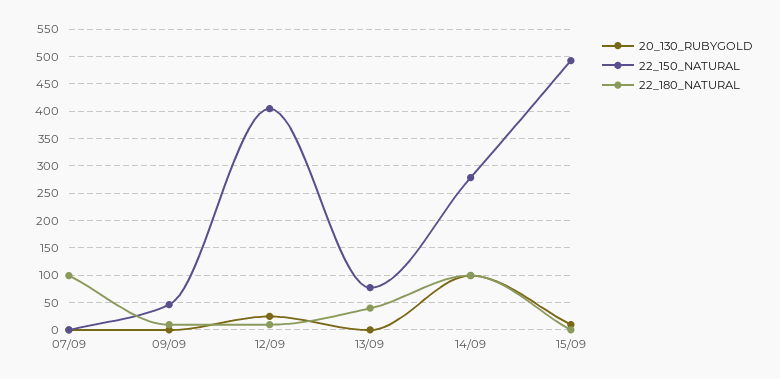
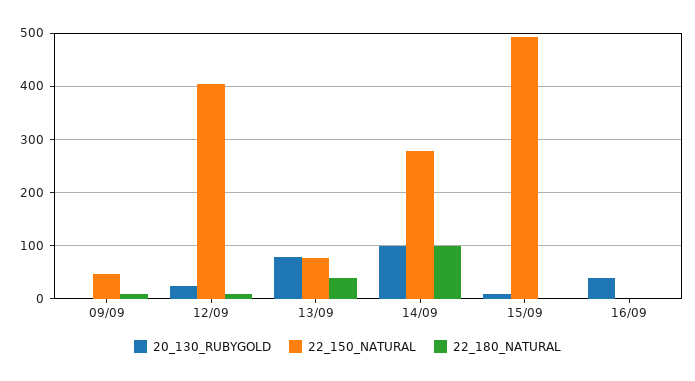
20_130_RUBYGOLD, 07/09: 0 -> none
22_150_NATURAL, 07/09: 0 -> none
22_180_NATURAL, 07/09: 100 -> none
20_130_RUBYGOLD, 13/09: 0 -> 80
20_130_RUBYGOLD, 16/09: none -> 40
22_150_NATURAL, 16/09: none -> 0
22_180_NATURAL, 16/09: none -> 0

